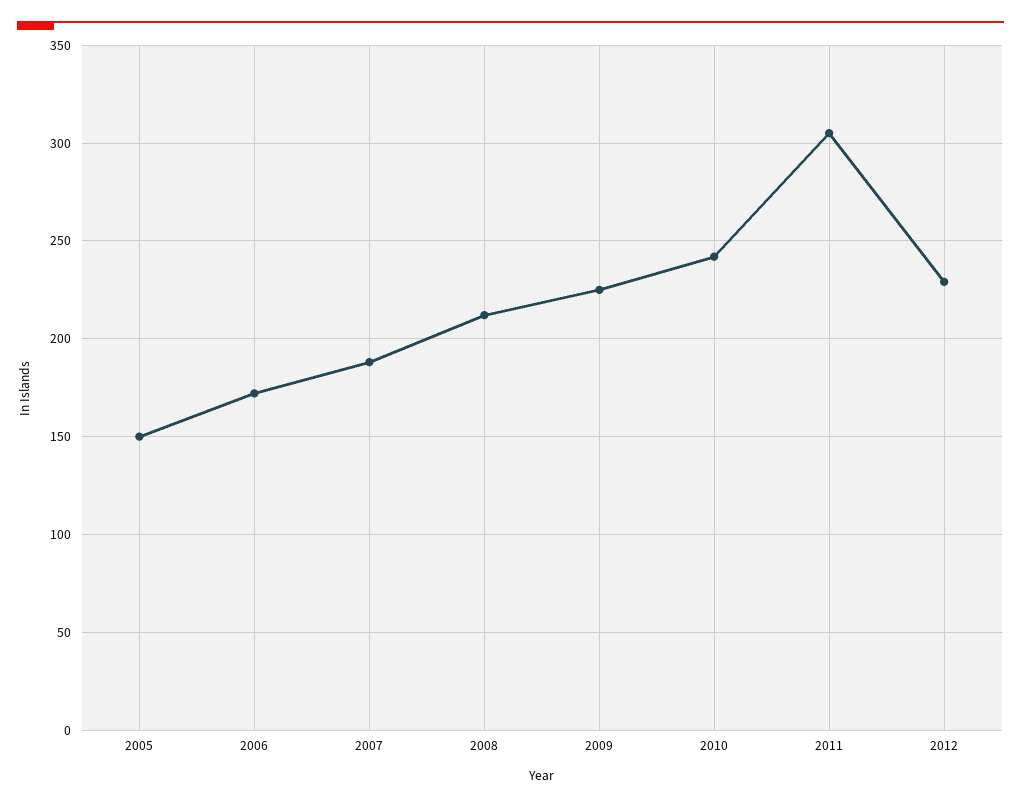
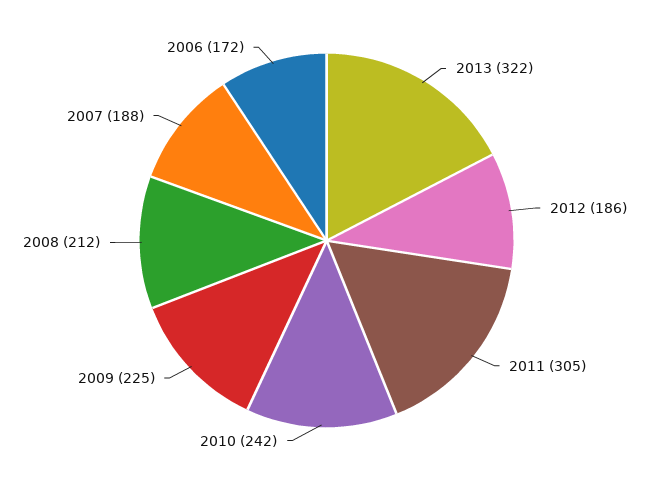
2005: 150 -> none
2012: 230 -> 186
2013: none -> 322

